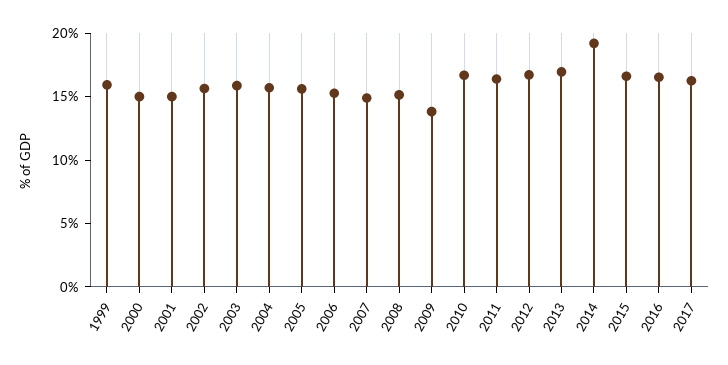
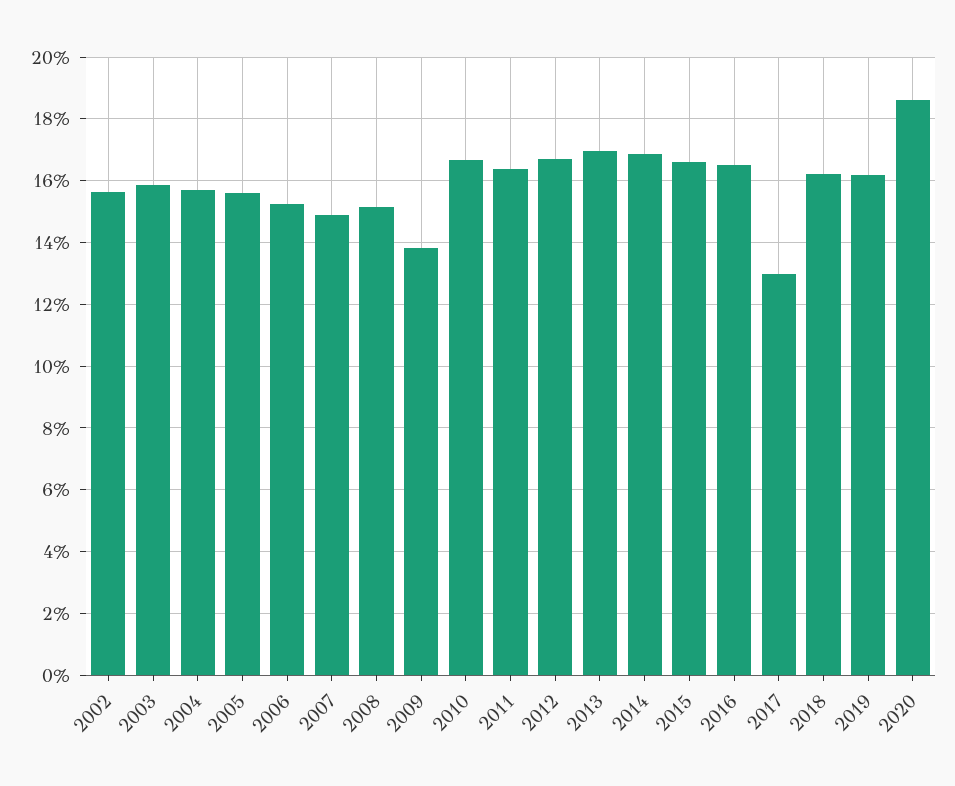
1999: 16 -> none
2000: 15 -> none
2001: 15 -> none
2014: 19 -> 16.8
2017: 16 -> 13
2018: none -> 16.2
2019: none -> 16.2
2020: none -> 18.6

